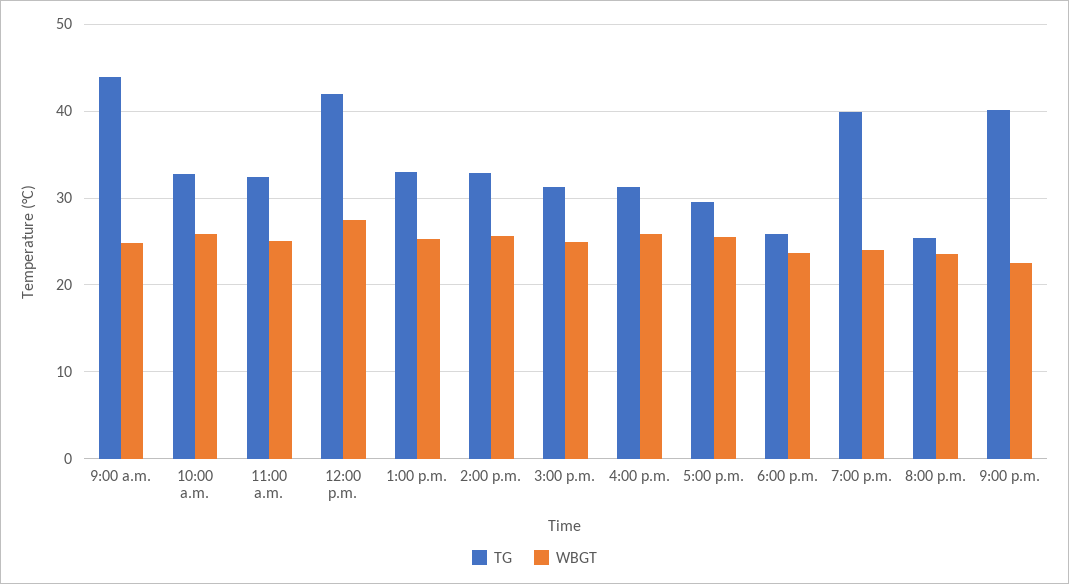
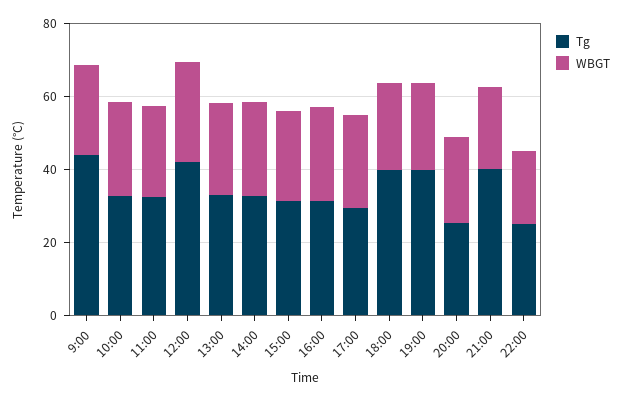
TG, 6:00 p.m.: 26 -> 40
TG, 22:00: none -> 25
WBGT, 22:00: none -> 20

